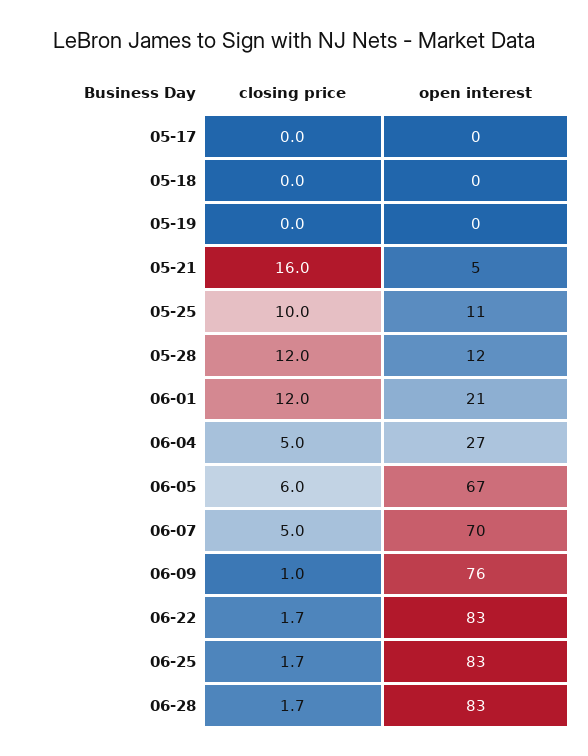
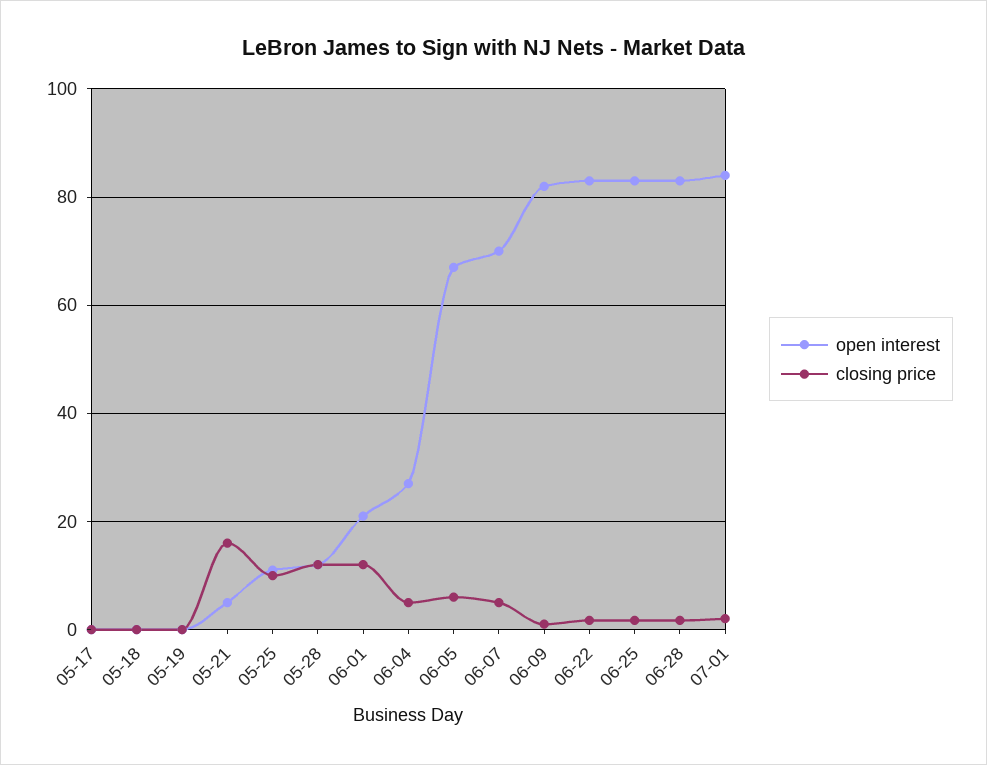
open interest, 06-09: 76 -> 82
open interest, 07-01: none -> 84
closing price, 07-01: none -> 2

